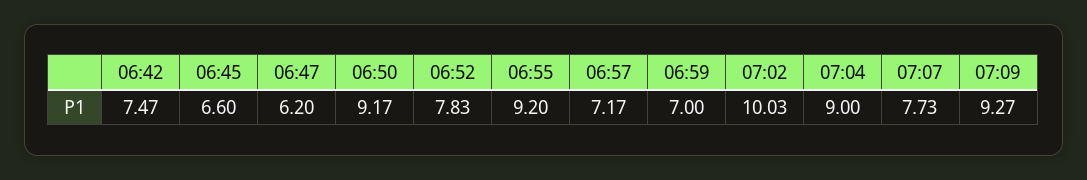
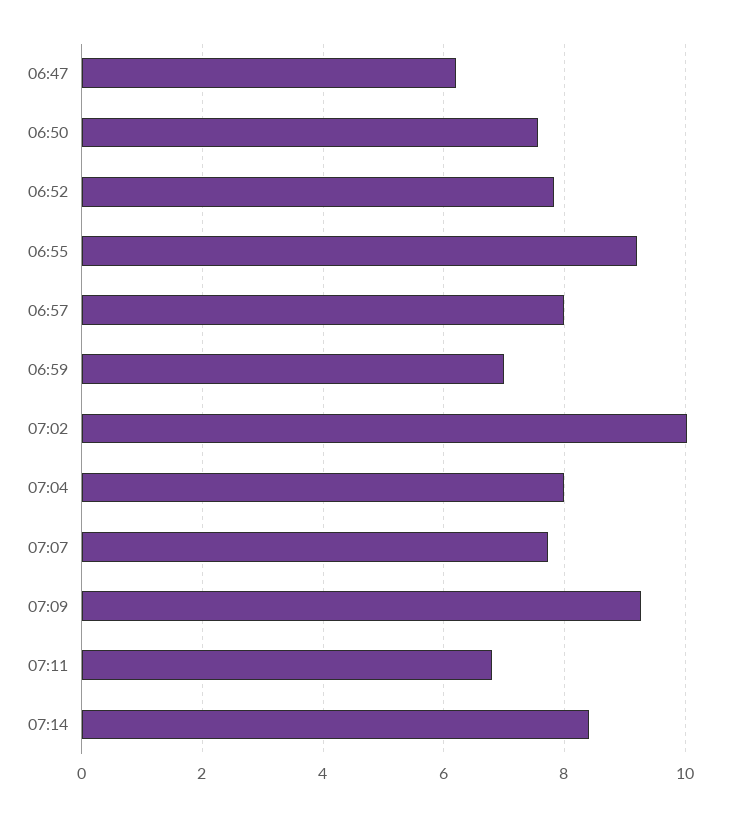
06:42: 7.47 -> none
06:45: 6.6 -> none
06:50: 9.17 -> 7.6
06:57: 7.17 -> 8
07:04: 9 -> 8
07:11: none -> 6.8
07:14: none -> 8.4

